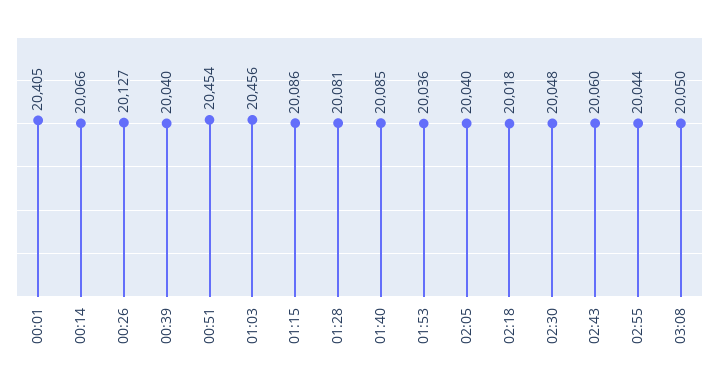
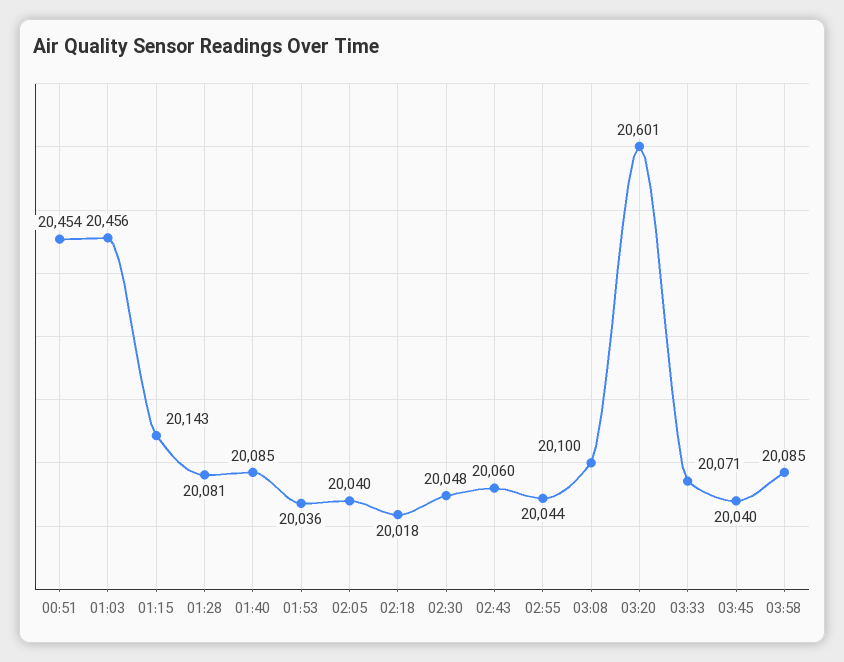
00:01: 20405 -> none
00:14: 20066 -> none
00:26: 20127 -> none
00:39: 20040 -> none
01:15: 20086 -> 20143
03:08: 20050 -> 20100
03:20: none -> 20601
03:33: none -> 20071
03:45: none -> 20040
03:58: none -> 20085

